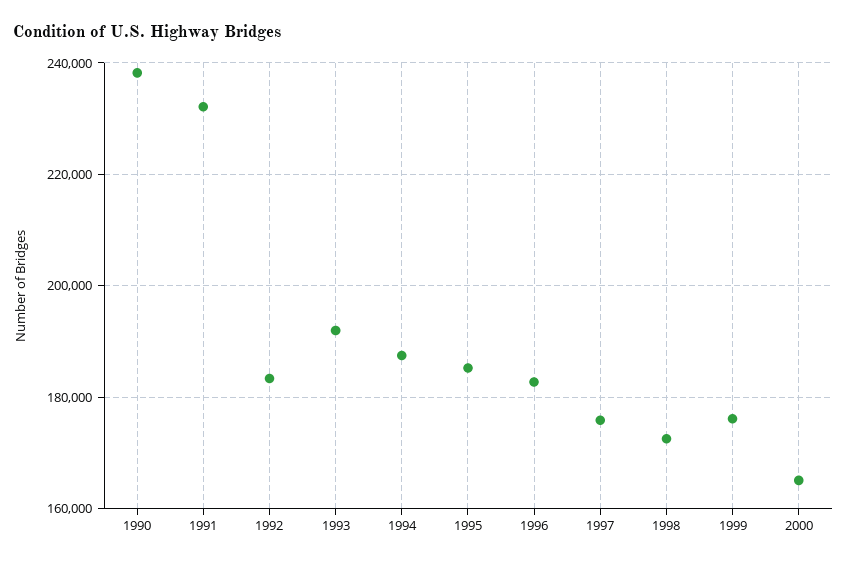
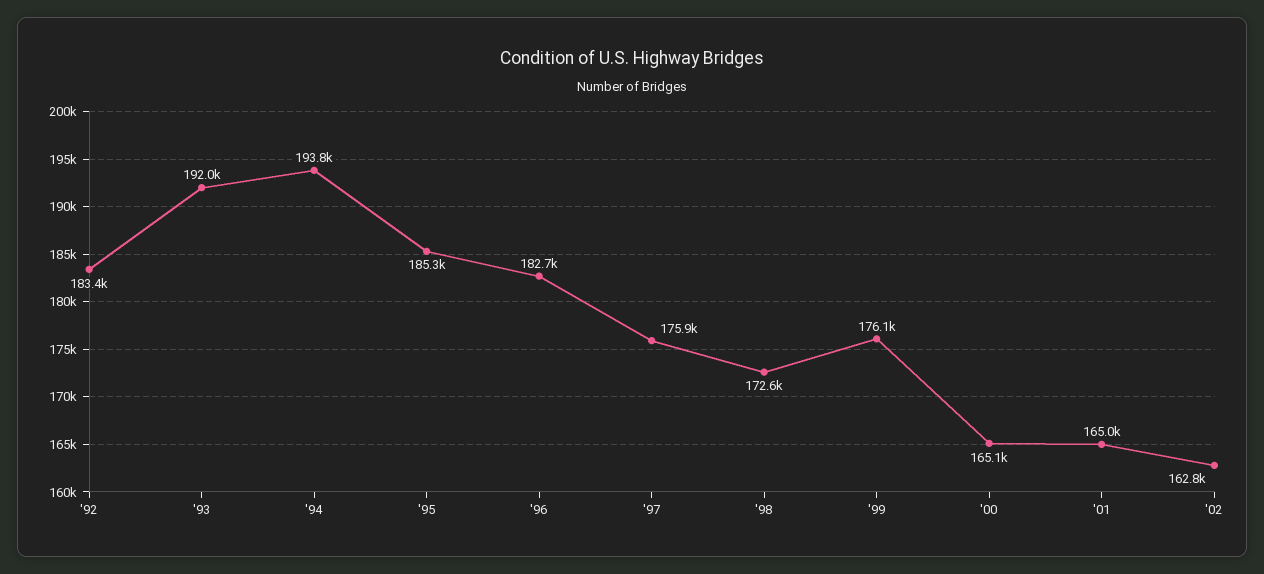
1990: 238000 -> none
1991: 232000 -> none
1994: 188000 -> 193800
'01: none -> 165000
'02: none -> 162800

